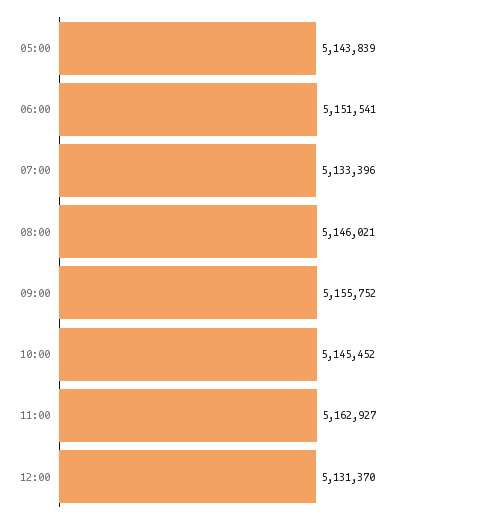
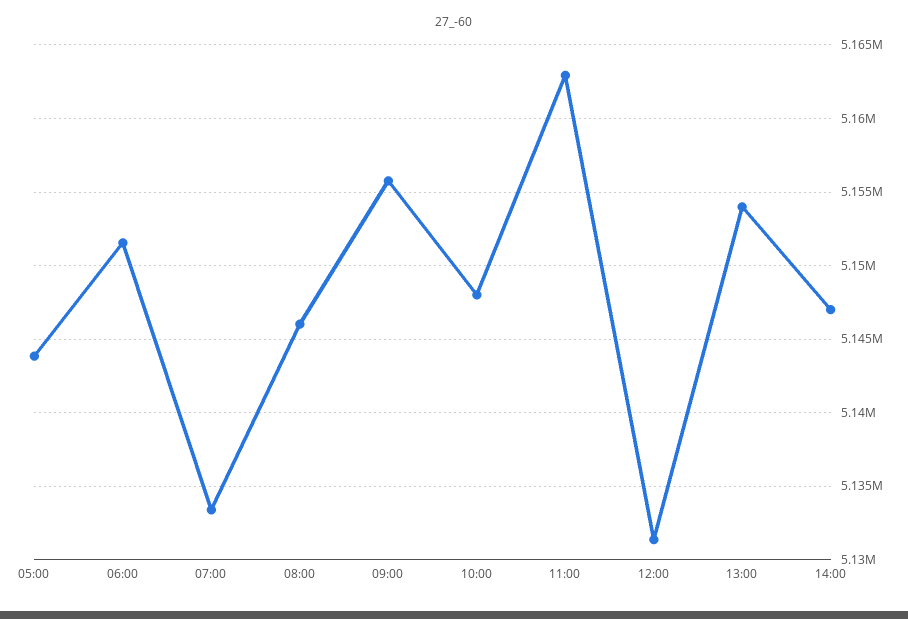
10:00: 5145452 -> 5148000
13:00: none -> 5154000
14:00: none -> 5147000

